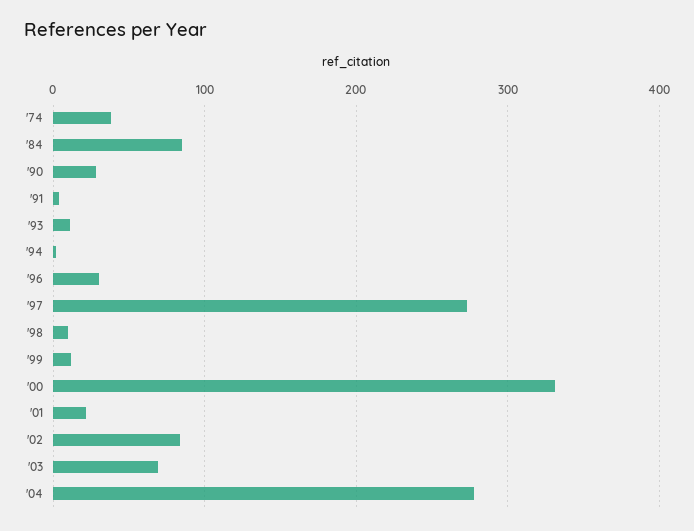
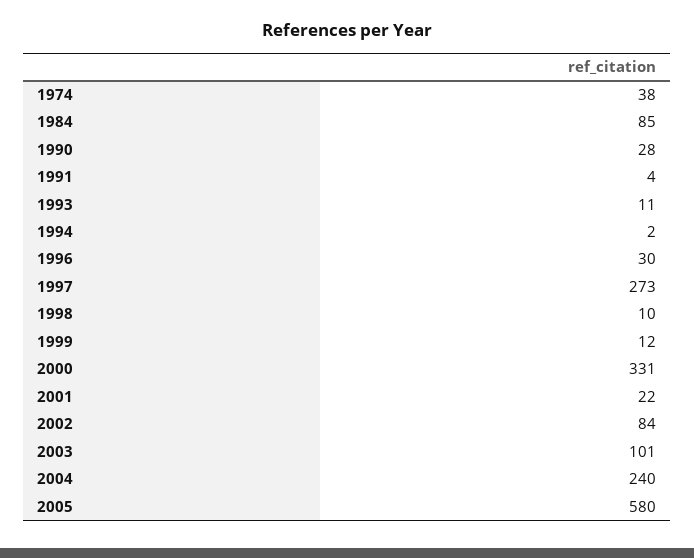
'03: 70 -> 101
'04: 280 -> 240
2005: none -> 580

